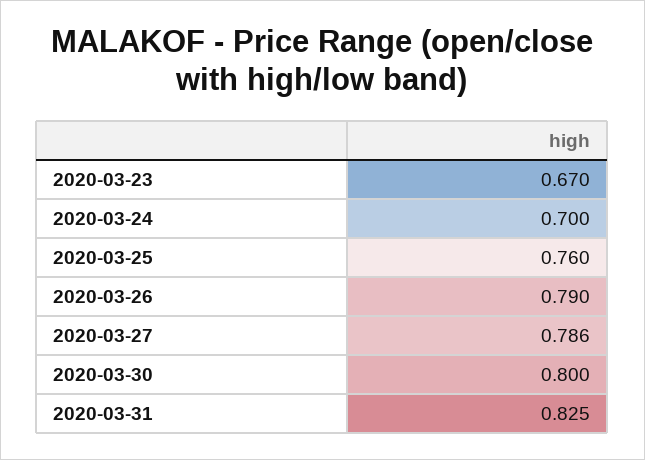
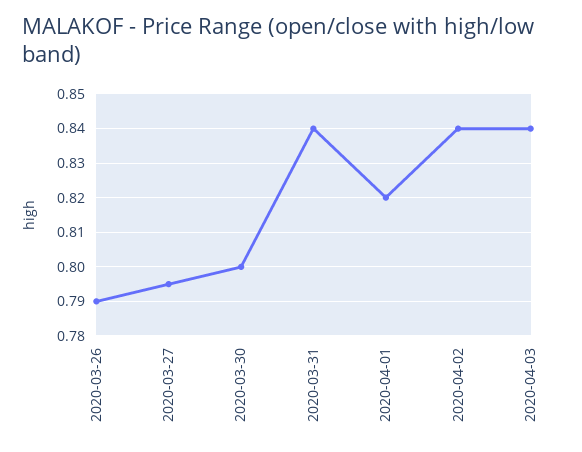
2020-03-23: 0.67 -> none
2020-03-24: 0.7 -> none
2020-03-25: 0.76 -> none
2020-03-27: 0.786 -> 0.795
2020-03-31: 0.825 -> 0.84
2020-04-01: none -> 0.82
2020-04-02: none -> 0.84
2020-04-03: none -> 0.84

